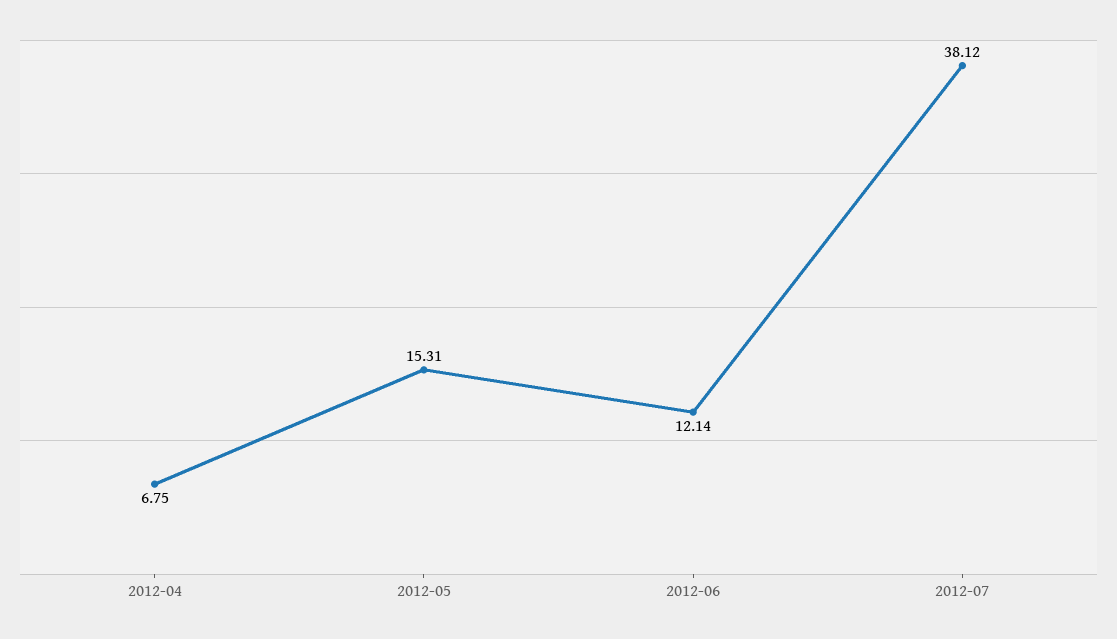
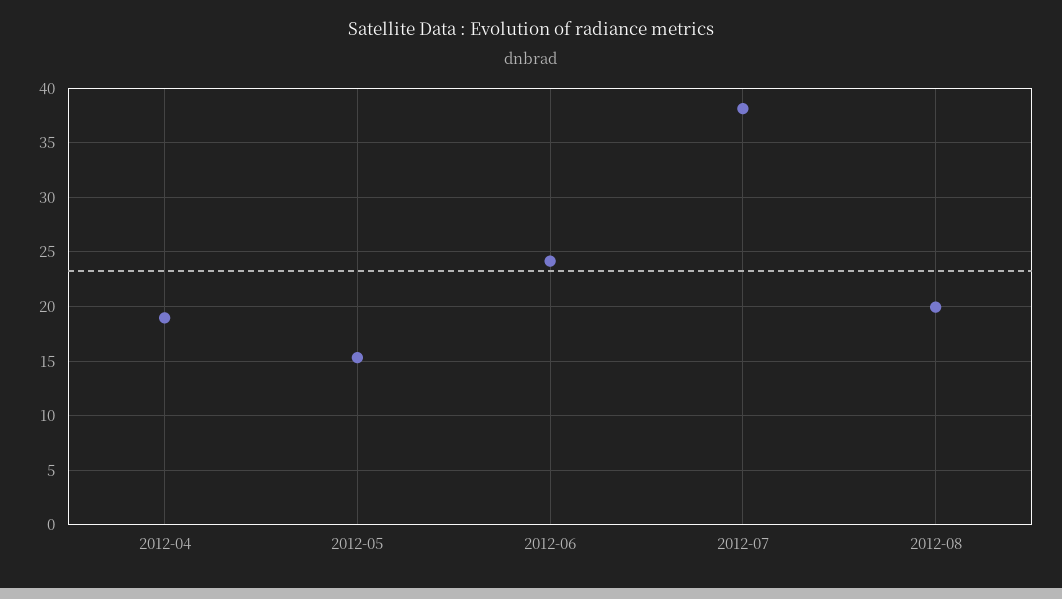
2012-04: 6.75 -> 19
2012-06: 12.14 -> 24
2012-08: none -> 20

